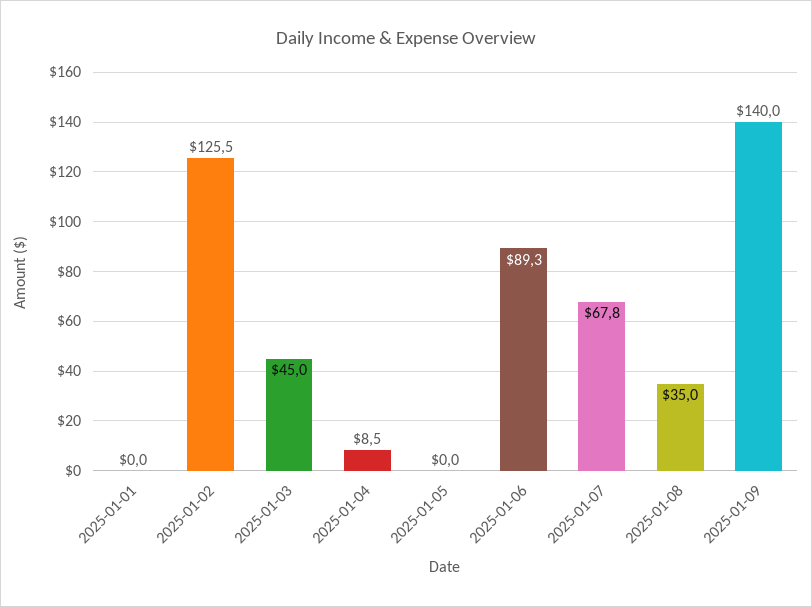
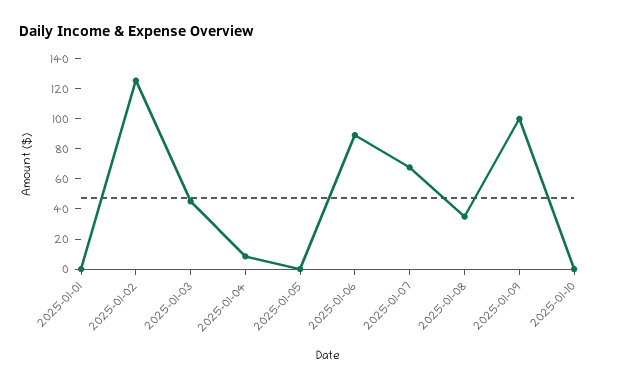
2025-01-09: 140 -> 100
2025-01-10: none -> 0

